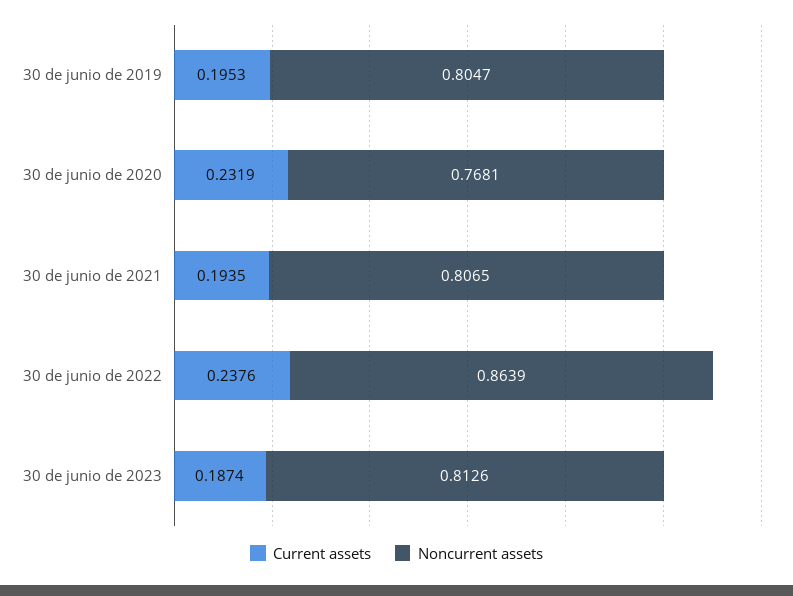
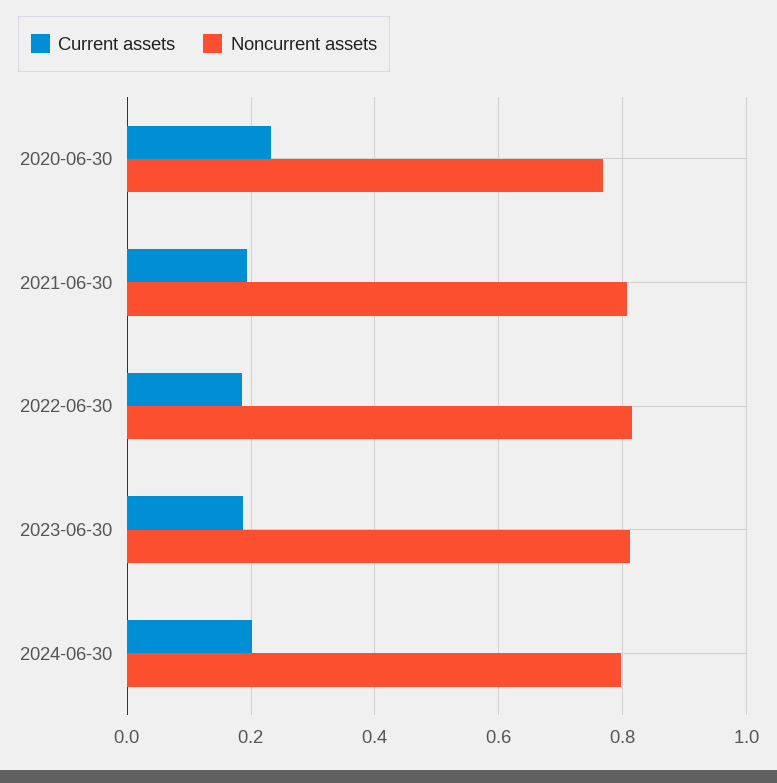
Current assets, 30 de junio de 2019: 0.1953 -> none
Noncurrent assets, 30 de junio de 2019: 0.8047 -> none
Current assets, 30 de junio de 2022: 0.2376 -> 0.18
Noncurrent assets, 30 de junio de 2022: 0.8639 -> 0.82
Current assets, 2024-06-30: none -> 0.2
Noncurrent assets, 2024-06-30: none -> 0.8

